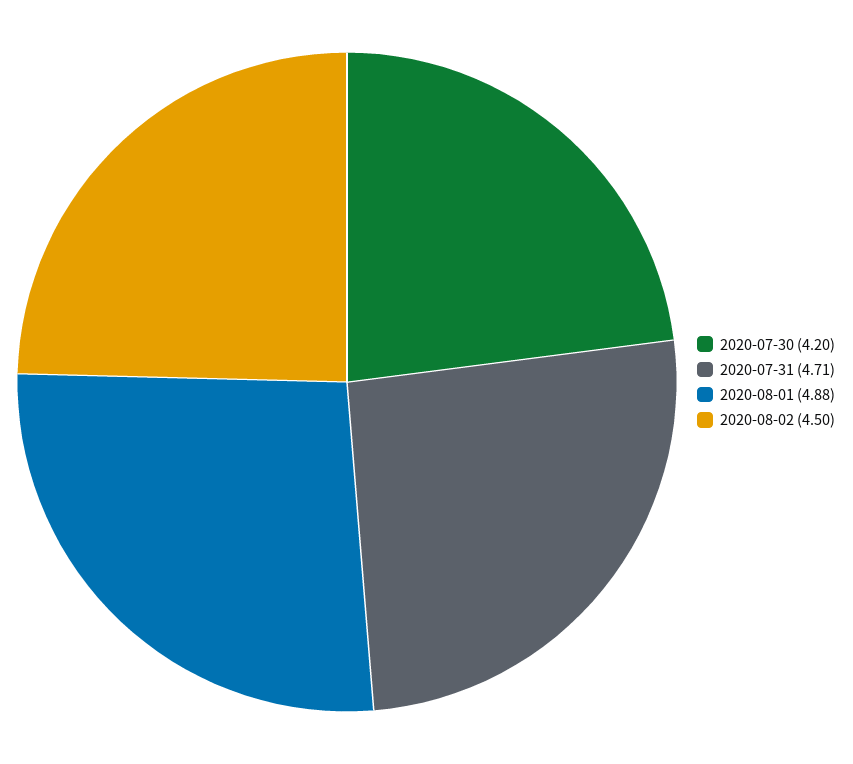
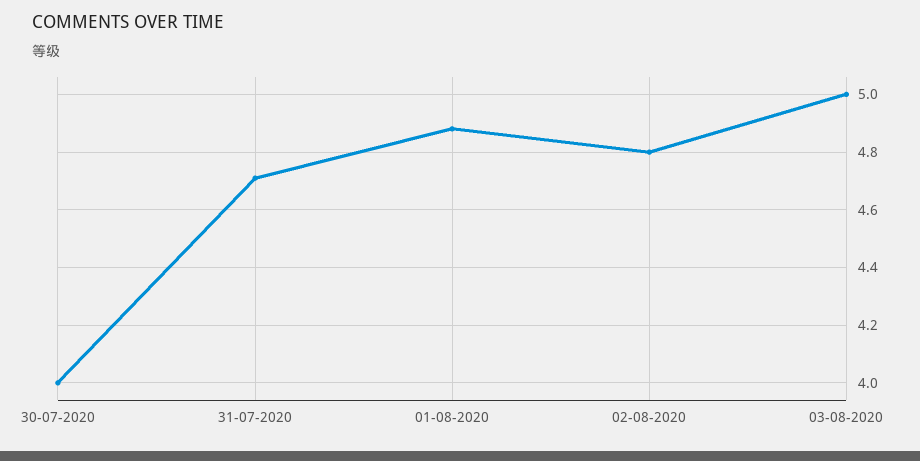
2020-07-30: 4.2 -> 4
2020-08-02: 4.5 -> 4.8
03-08-2020: none -> 5

